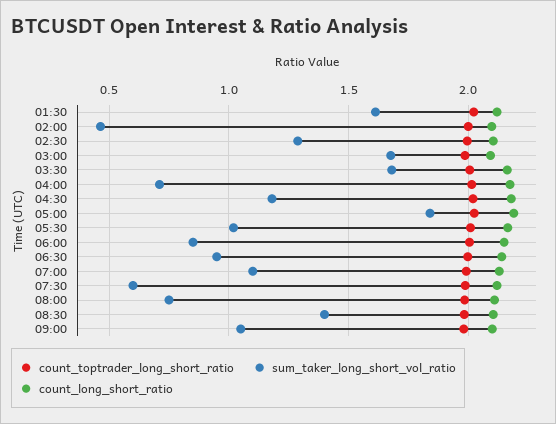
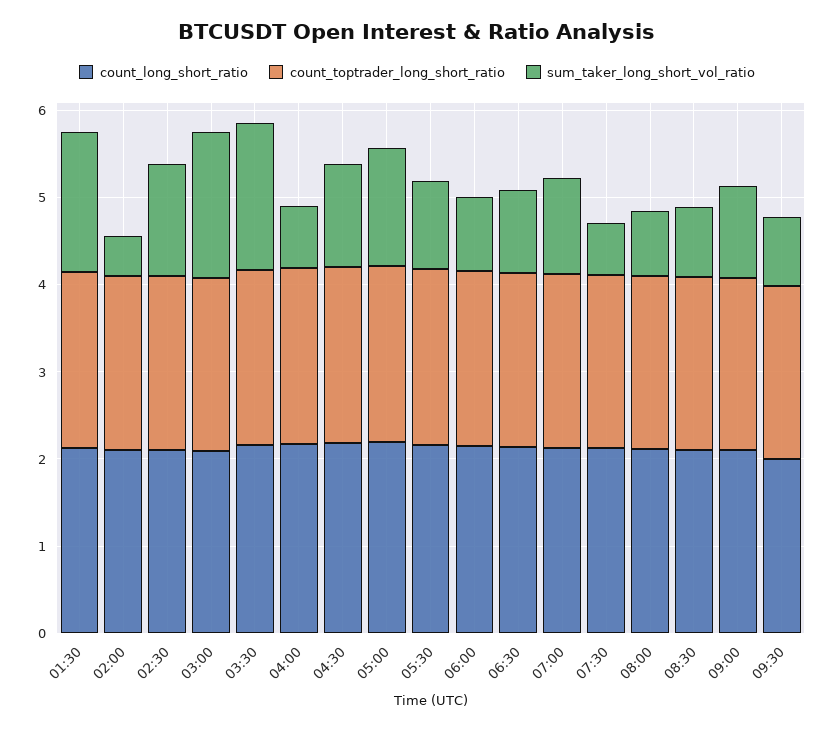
sum_taker_long_short_vol_ratio, 05:00: 1.85 -> 1.4
sum_taker_long_short_vol_ratio, 08:30: 1.4 -> 0.8
count_long_short_ratio, 09:30: none -> 2
count_toptrader_long_short_ratio, 09:30: none -> 2
sum_taker_long_short_vol_ratio, 09:30: none -> 0.8

